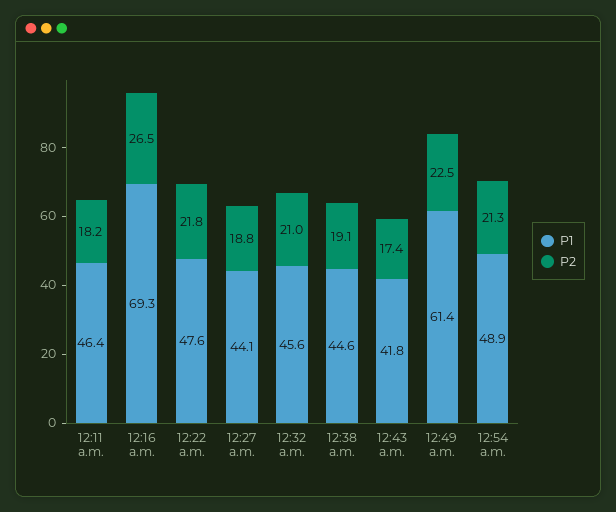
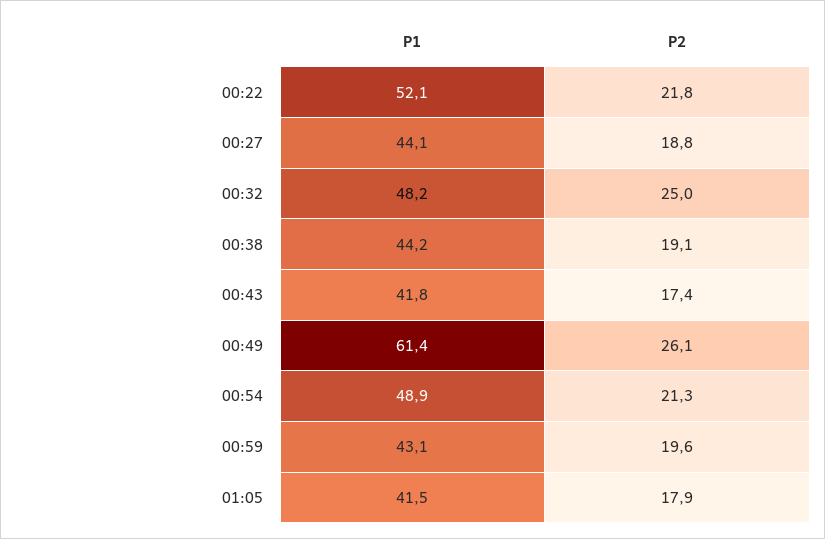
P1, 12:11 a.m.: 46.4 -> none
P2, 12:11 a.m.: 18.2 -> none
P1, 12:16 a.m.: 69.3 -> none
P2, 12:16 a.m.: 26.5 -> none
P1, 12:22 a.m.: 47.6 -> 52.1
P1, 12:32 a.m.: 45.6 -> 48.2
P2, 12:32 a.m.: 21 -> 25
P1, 12:38 a.m.: 44.6 -> 44.2
P2, 12:49 a.m.: 22.5 -> 26.1
P1, 00:59: none -> 43.1
P2, 00:59: none -> 19.6
P1, 01:05: none -> 41.5
P2, 01:05: none -> 17.9

